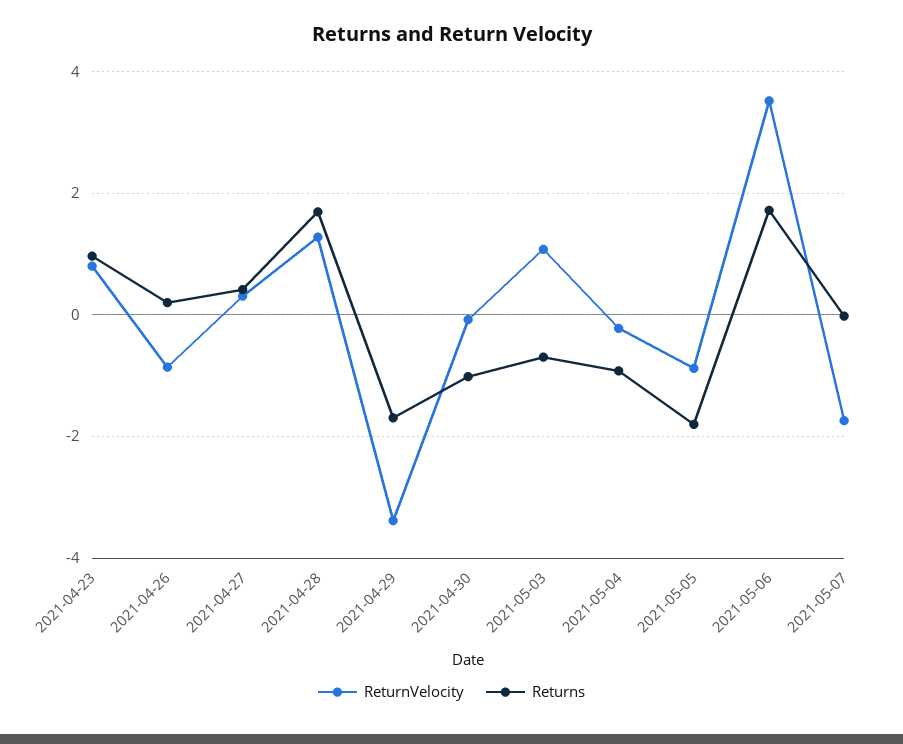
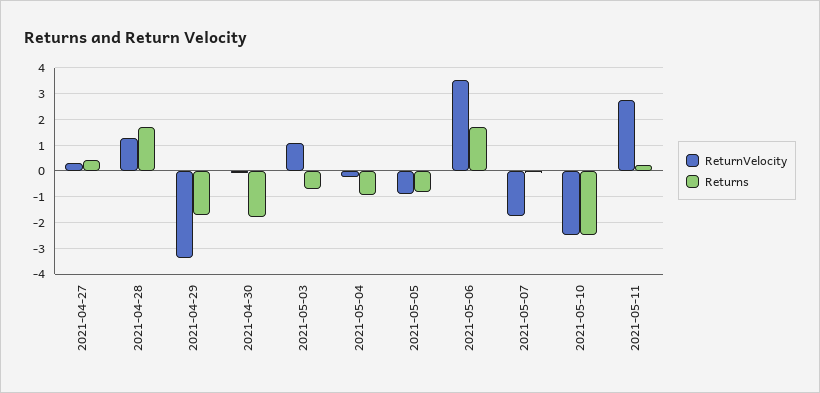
ReturnVelocity, 2021-04-23: 0.8 -> none
Returns, 2021-04-23: 1 -> none
ReturnVelocity, 2021-04-26: -0.8 -> none
Returns, 2021-04-26: 0.2 -> none
Returns, 2021-04-30: -1 -> -1.75
Returns, 2021-05-05: -1.8 -> -0.75
ReturnVelocity, 2021-05-10: none -> -2.5
Returns, 2021-05-10: none -> -2.5
ReturnVelocity, 2021-05-11: none -> 2.75
Returns, 2021-05-11: none -> 0.25

